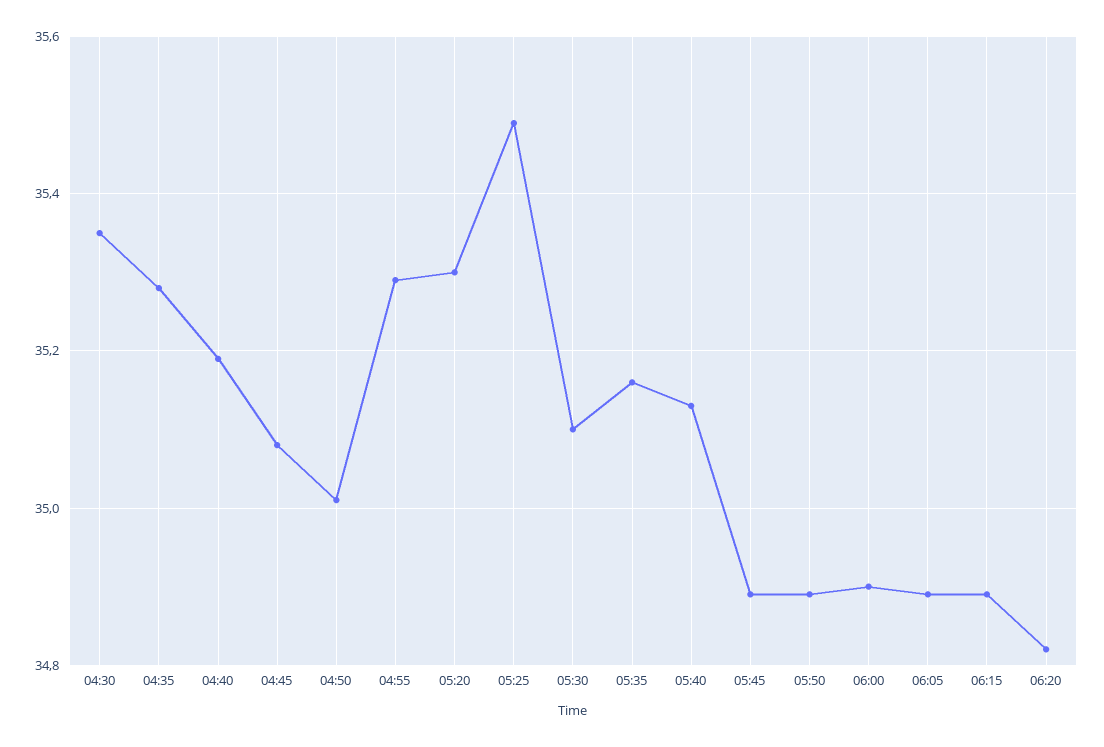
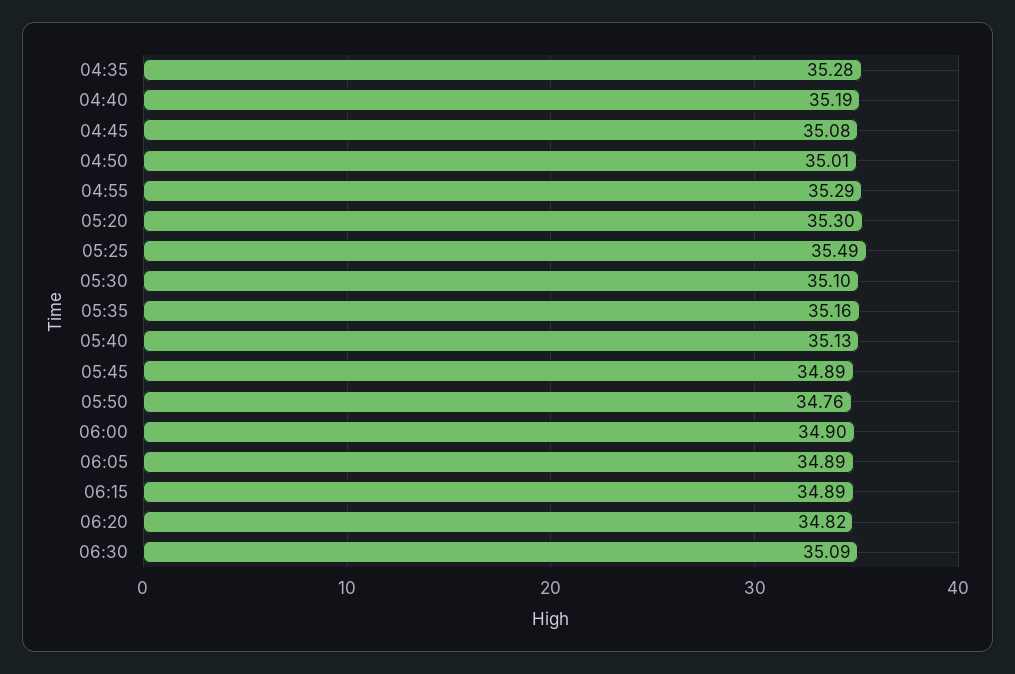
04:30: 35.35 -> none
05:50: 34.9 -> 34.76
06:30: none -> 35.09

